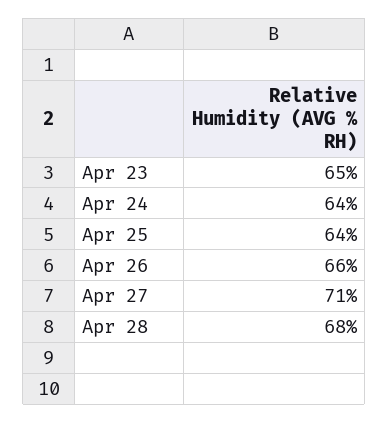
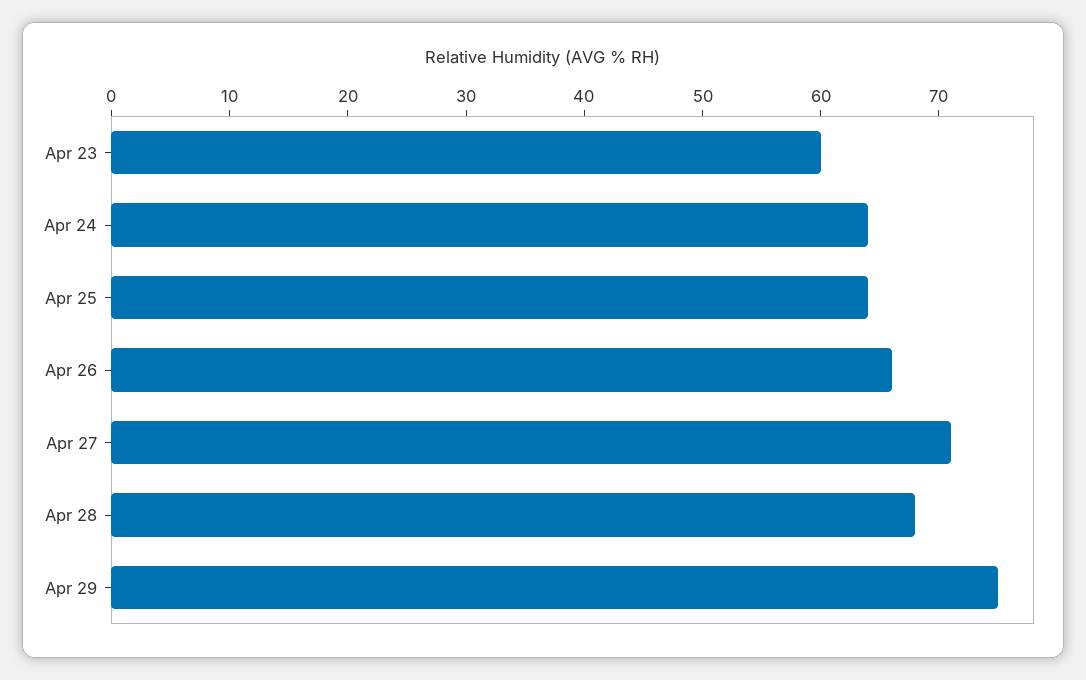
Apr 23: 65 -> 60
Apr 29: none -> 75

